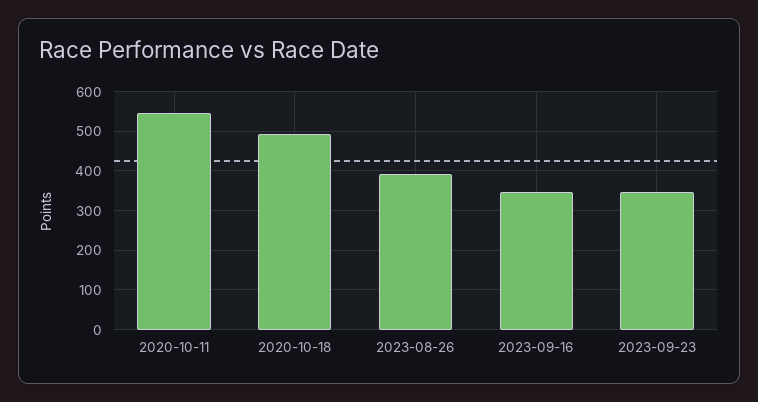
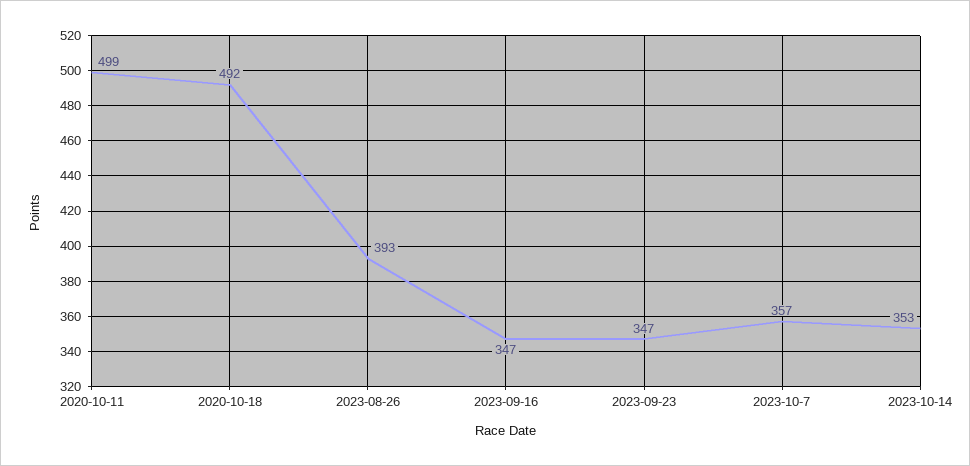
2020-10-11: 540 -> 499
2023-10-7: none -> 357
2023-10-14: none -> 353

